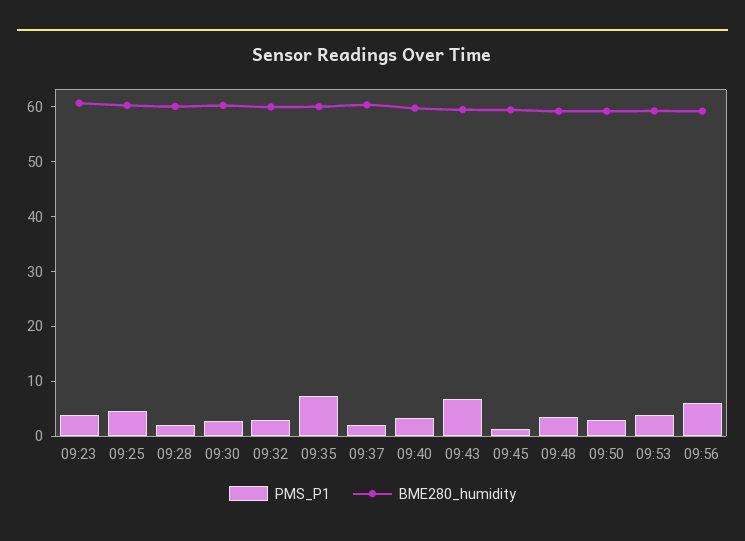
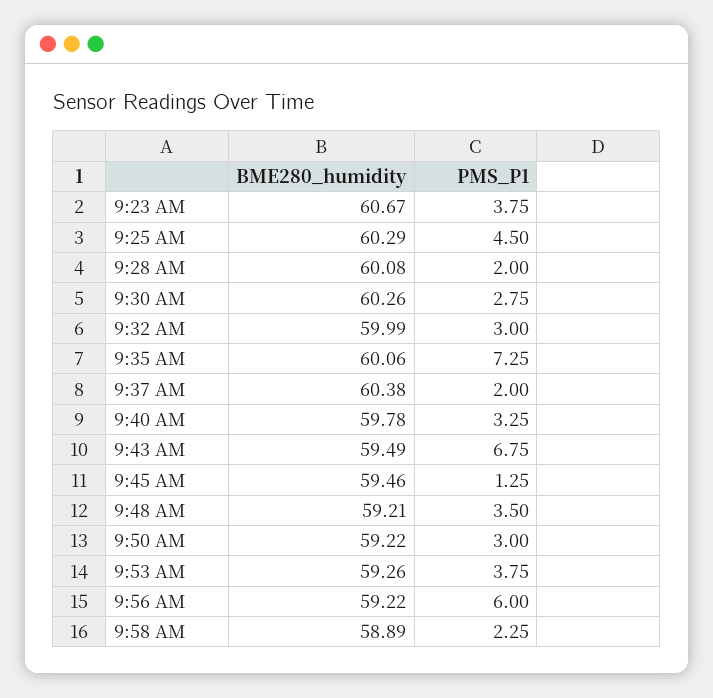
BME280_humidity, 9:58 AM: none -> 58.89
PMS_P1, 9:58 AM: none -> 2.25

